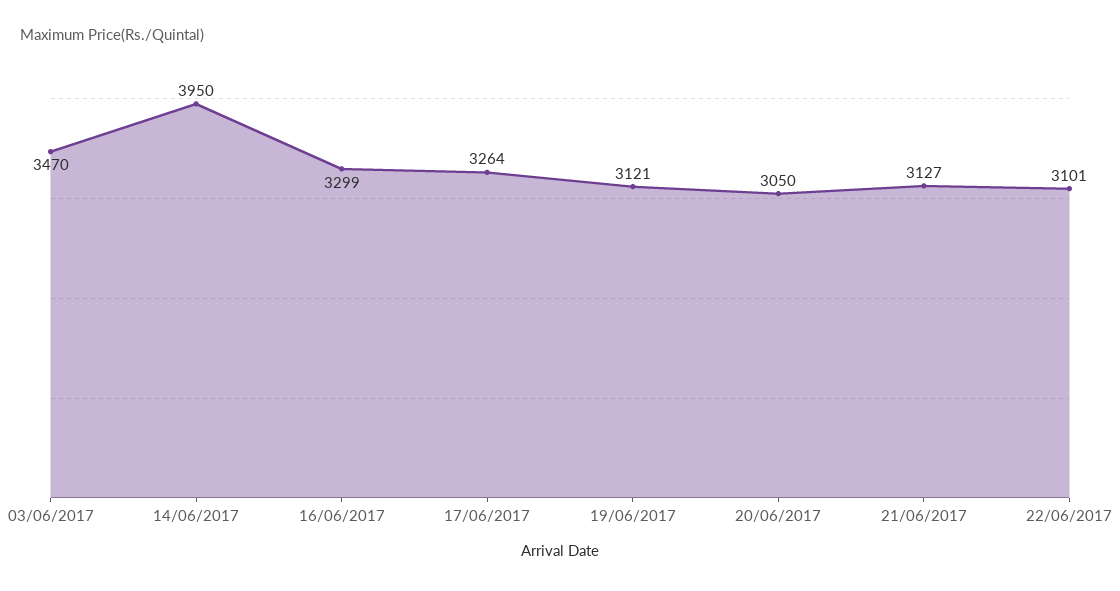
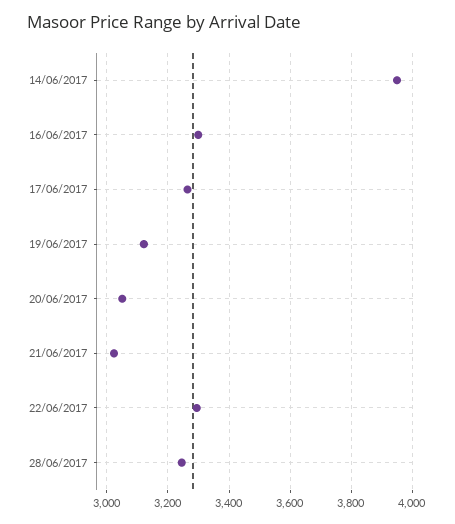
03/06/2017: 3470 -> none
21/06/2017: 3127 -> 3020
22/06/2017: 3101 -> 3300
28/06/2017: none -> 3240

